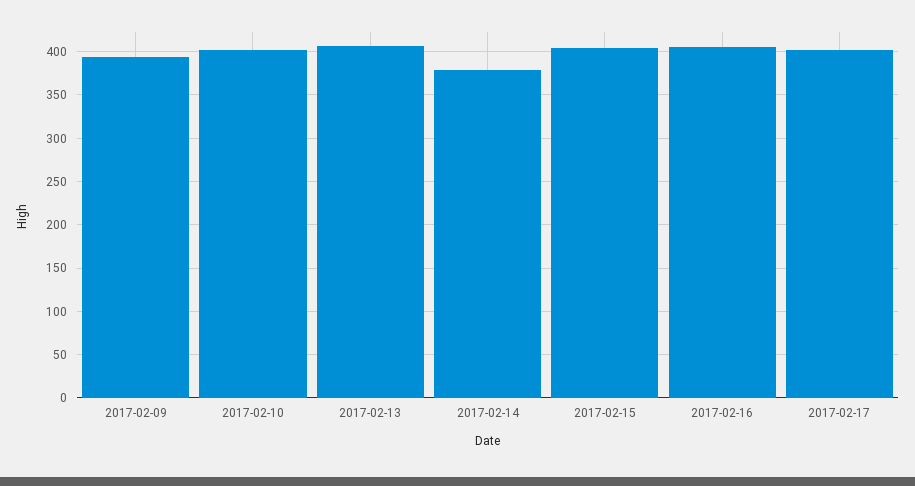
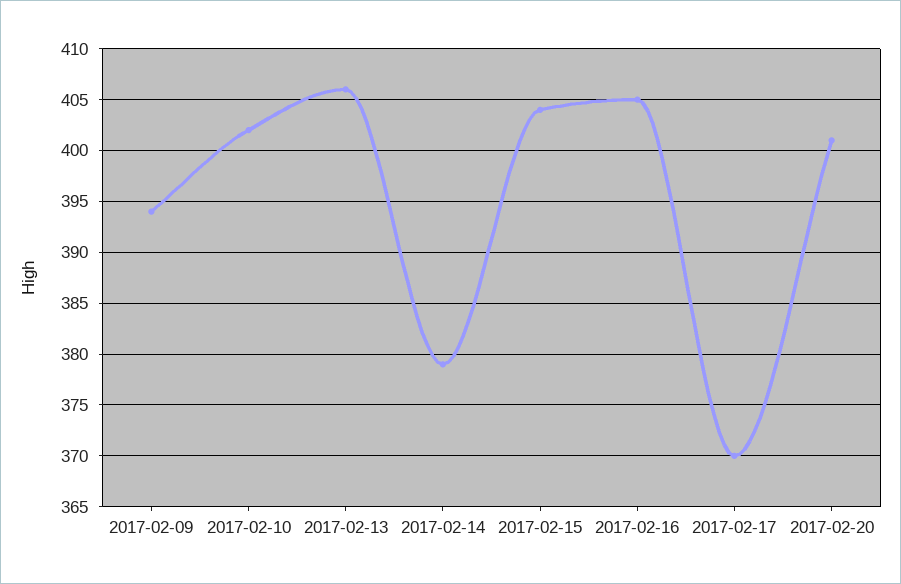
2017-02-17: 400 -> 370
2017-02-20: none -> 401

